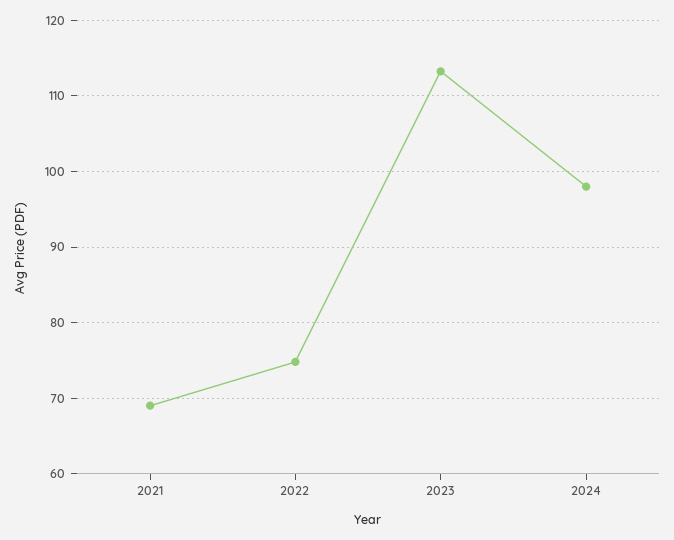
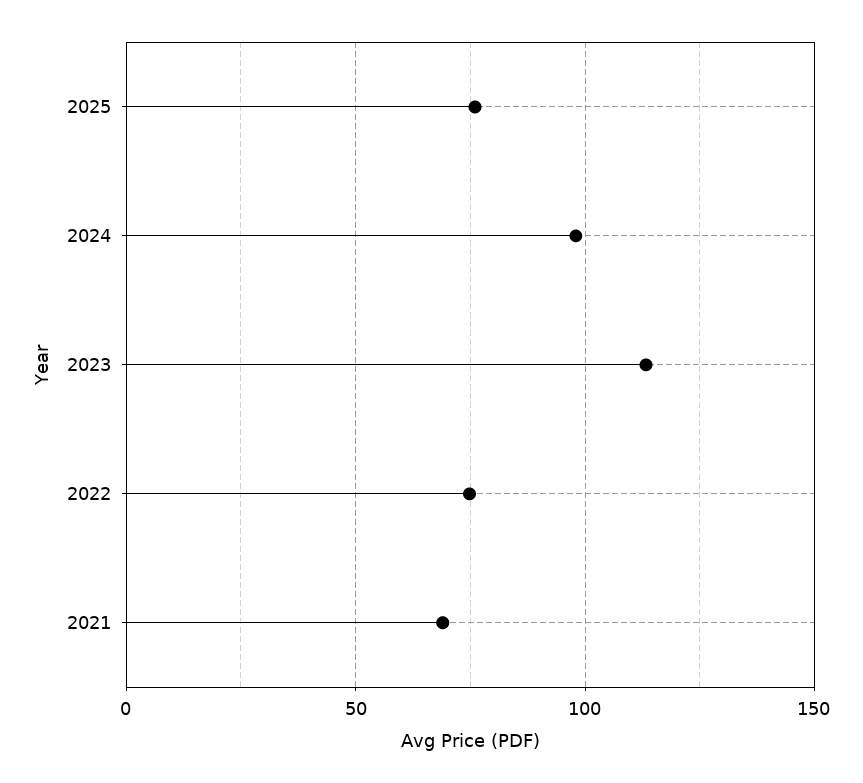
2025: none -> 75

